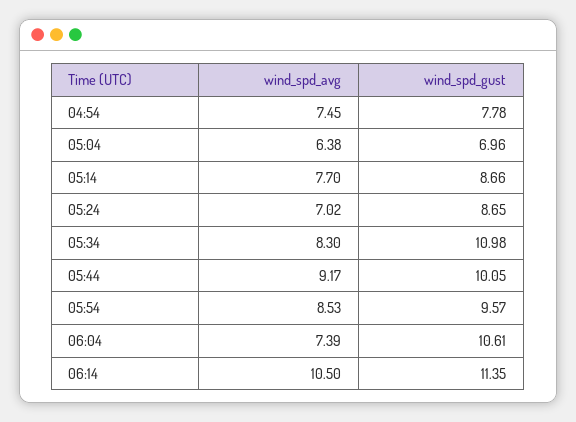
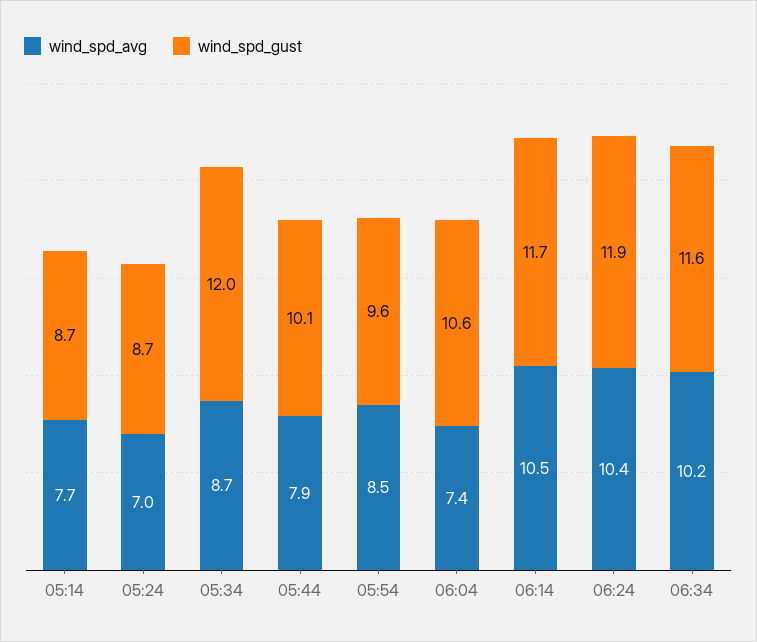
wind_spd_avg, 04:54: 7.45 -> none
wind_spd_gust, 04:54: 7.78 -> none
wind_spd_avg, 05:04: 6.38 -> none
wind_spd_gust, 05:04: 6.96 -> none
wind_spd_avg, 05:34: 8.3 -> 8.7
wind_spd_gust, 05:34: 10.98 -> 12
wind_spd_avg, 05:44: 9.17 -> 7.9
wind_spd_gust, 06:14: 11.35 -> 11.7
wind_spd_avg, 06:24: none -> 10.4
wind_spd_gust, 06:24: none -> 11.9
wind_spd_avg, 06:34: none -> 10.2
wind_spd_gust, 06:34: none -> 11.6

